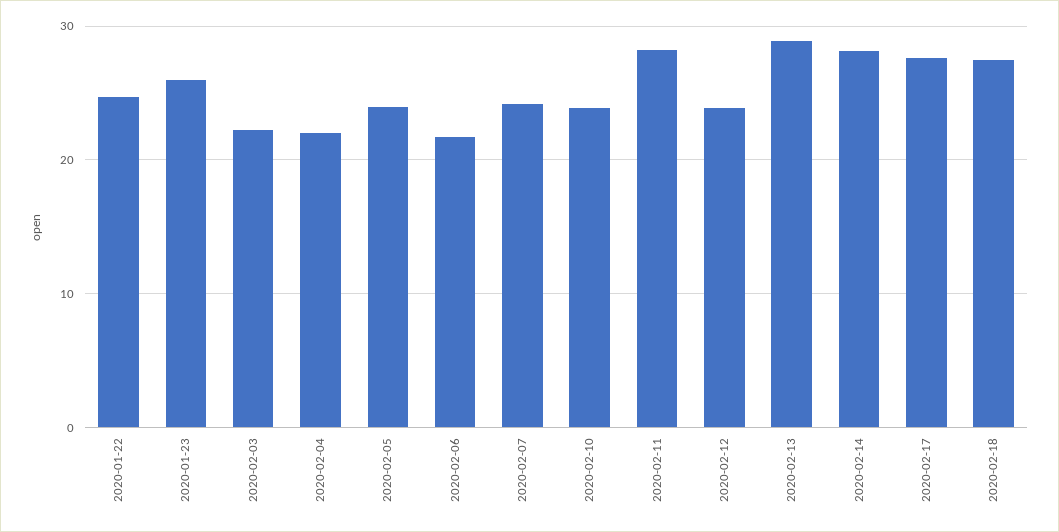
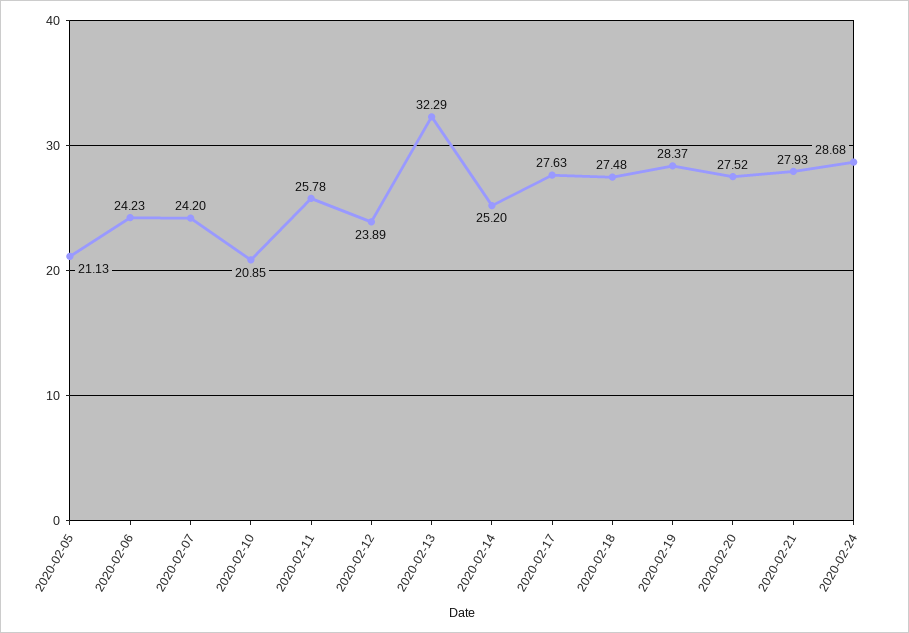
2020-01-22: 25 -> none
2020-01-23: 26 -> none
2020-02-03: 22 -> none
2020-02-04: 22 -> none
2020-02-05: 24 -> 21.13
2020-02-06: 22 -> 24.23
2020-02-10: 24 -> 20.85
2020-02-11: 28 -> 25.78
2020-02-13: 29 -> 32.29
2020-02-14: 28 -> 25.2
2020-02-19: none -> 28.37
2020-02-20: none -> 27.52
2020-02-21: none -> 27.93
2020-02-24: none -> 28.68

